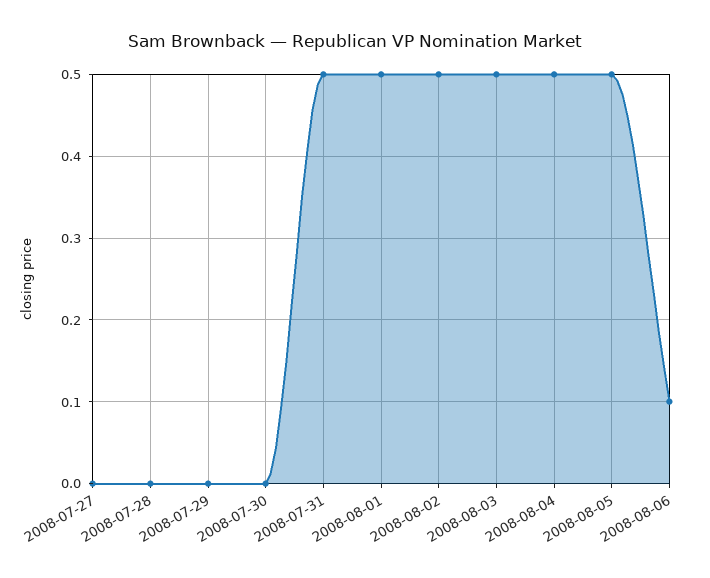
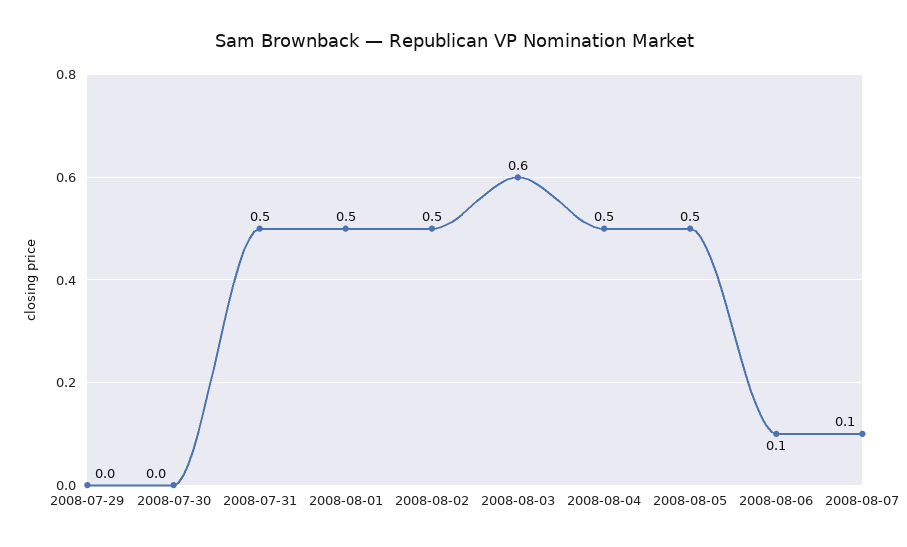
2008-07-27: 0 -> none
2008-07-28: 0 -> none
2008-08-03: 0.5 -> 0.6
2008-08-07: none -> 0.1

